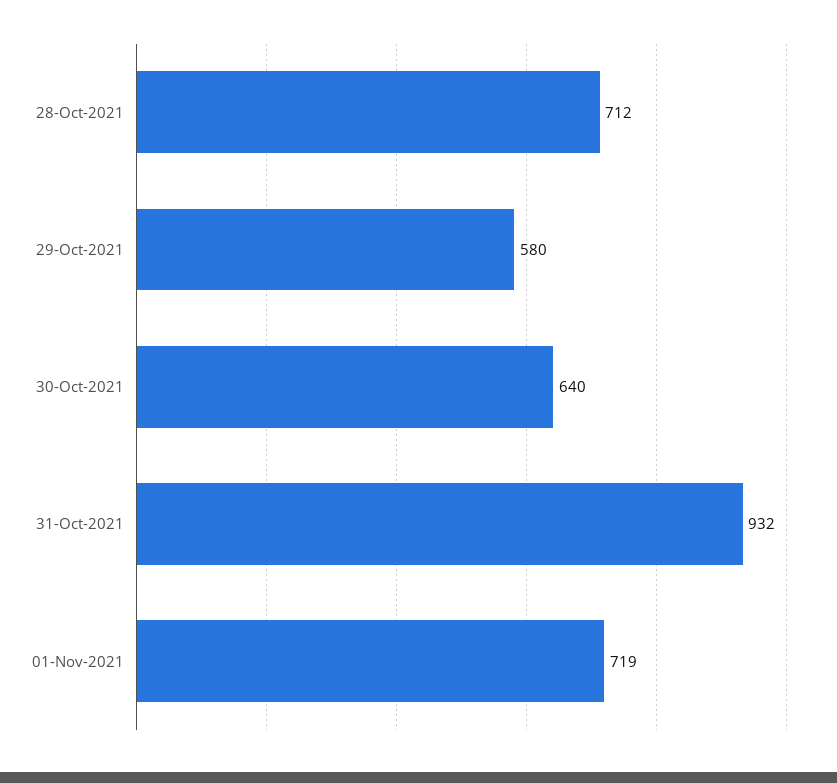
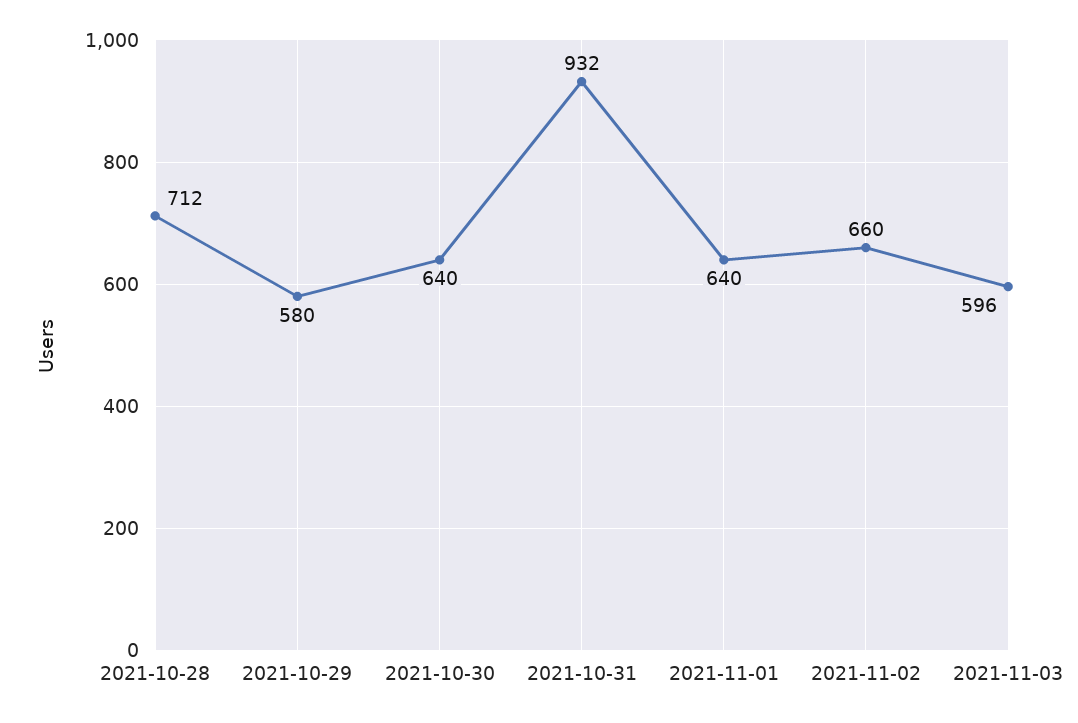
01-Nov-2021: 719 -> 640
2021-11-02: none -> 660
2021-11-03: none -> 596

